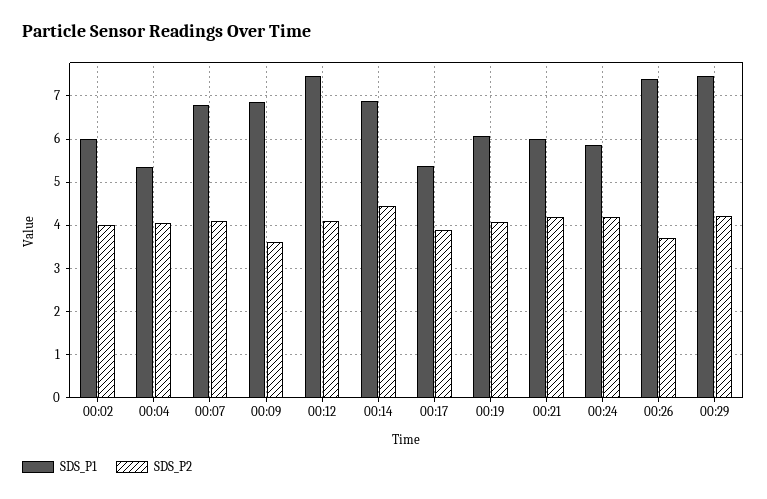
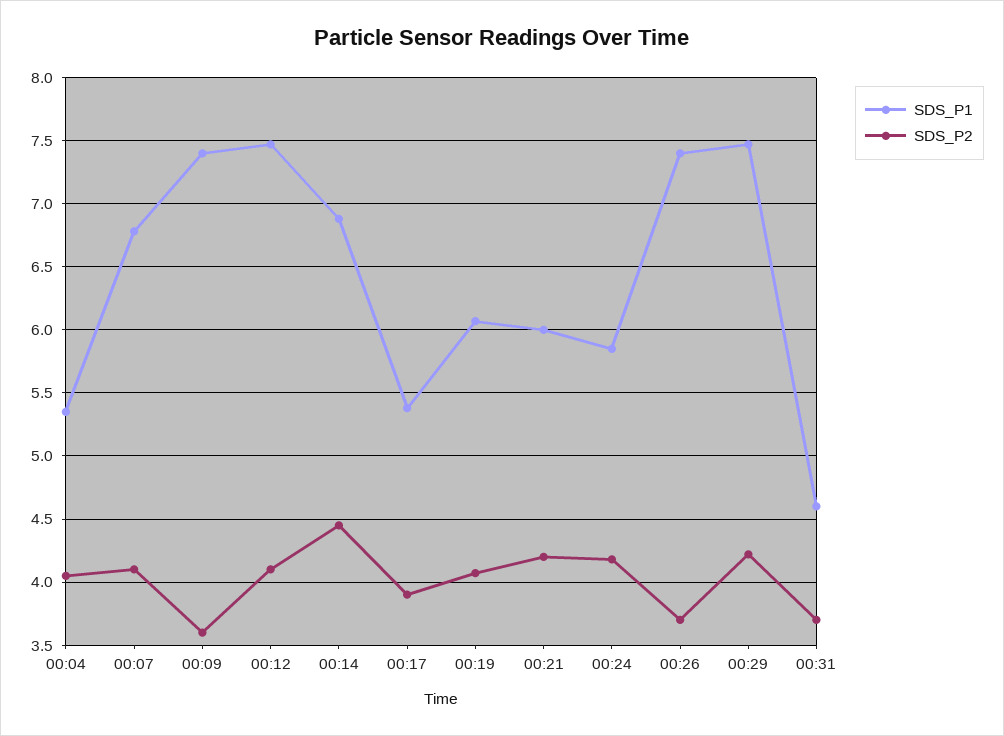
SDS_P1, 00:02: 6 -> none
SDS_P2, 00:02: 4 -> none
SDS_P1, 00:09: 6.8 -> 7.4
SDS_P1, 00:31: none -> 4.6
SDS_P2, 00:31: none -> 3.7

